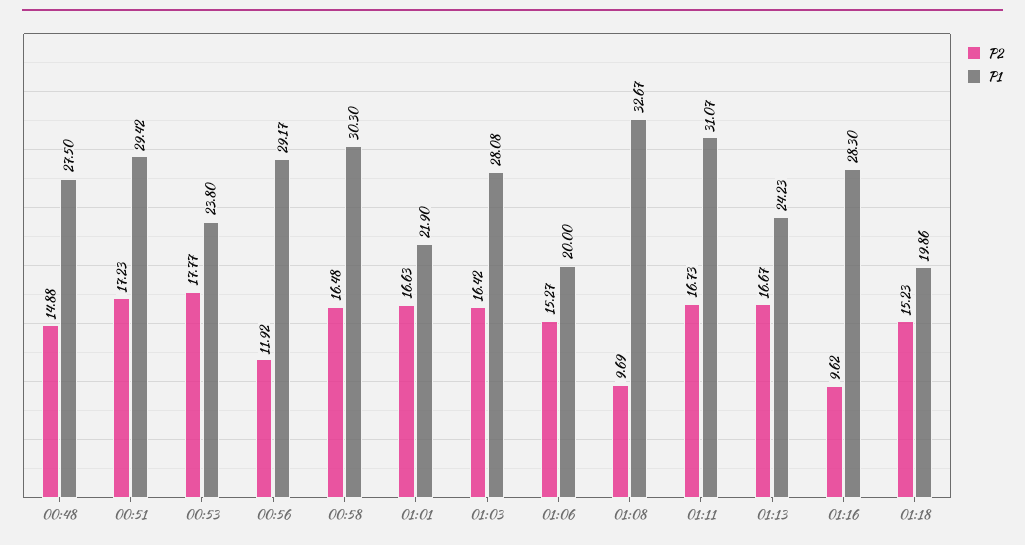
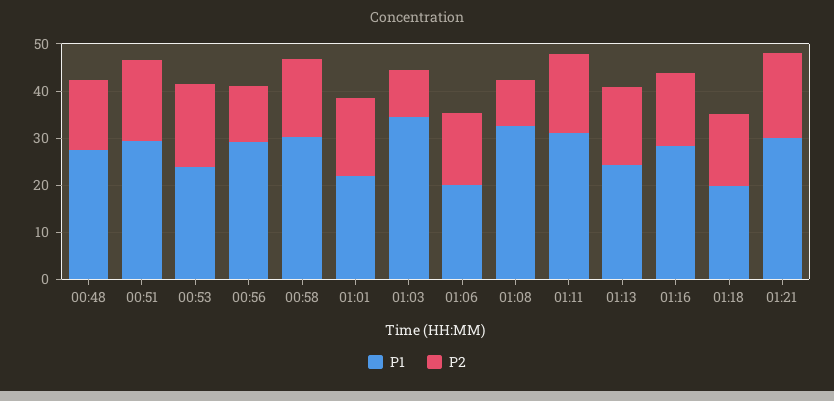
P2, 01:03: 16.42 -> 10
P1, 01:03: 28.08 -> 34
P2, 01:16: 9.62 -> 16
P1, 01:21: none -> 30
P2, 01:21: none -> 18

